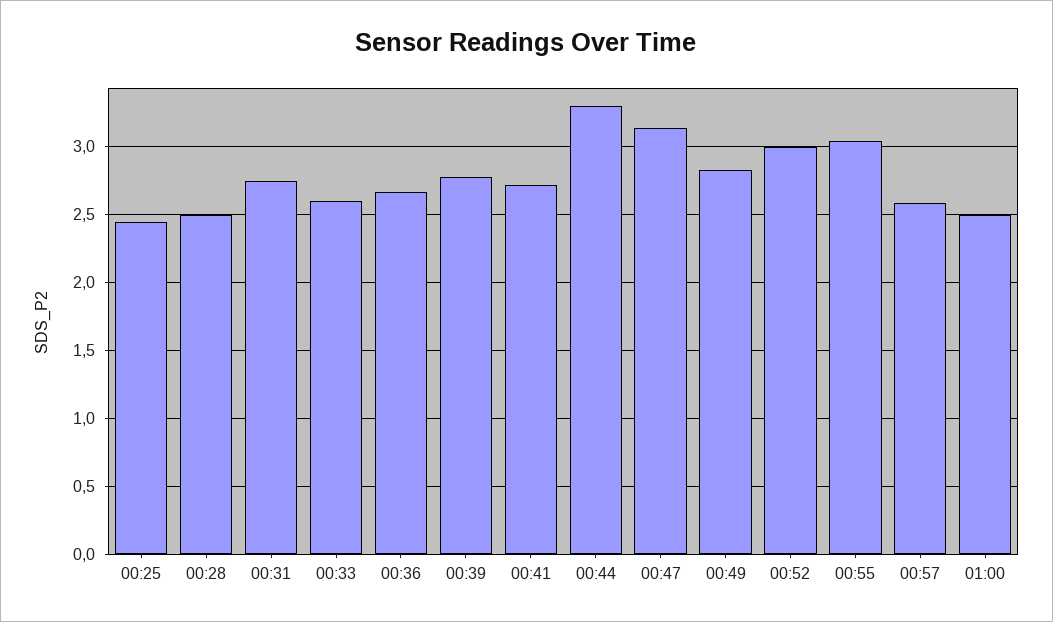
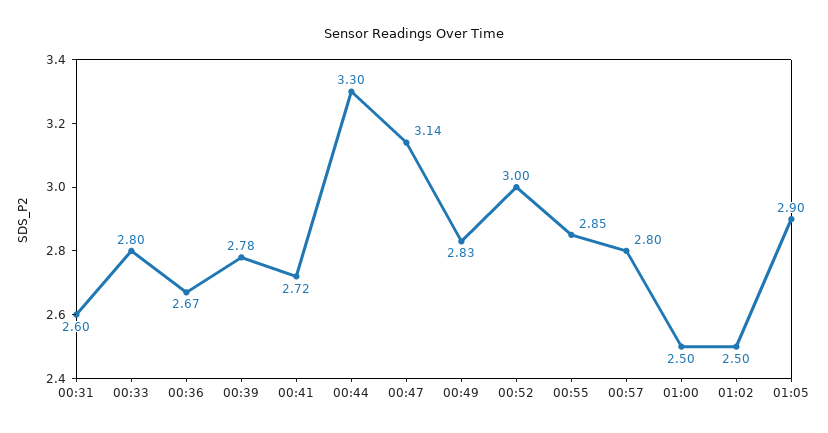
00:25: 2.45 -> none
00:28: 2.5 -> none
00:31: 2.75 -> 2.6
00:33: 2.6 -> 2.8
00:55: 3.05 -> 2.85
00:57: 2.6 -> 2.8
01:02: none -> 2.5
01:05: none -> 2.9

